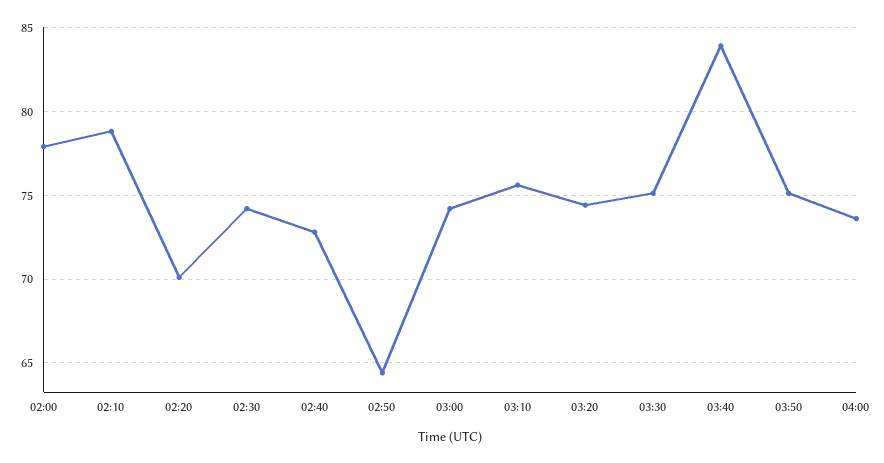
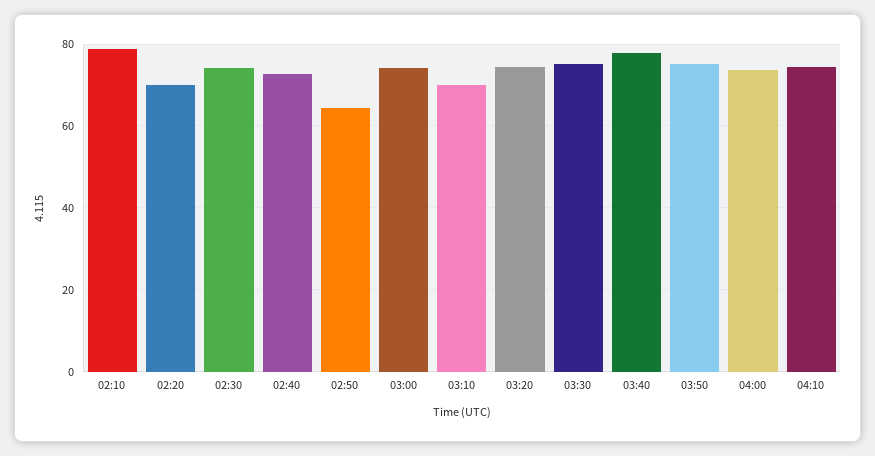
02:00: 78 -> none
03:10: 75.5 -> 70
03:40: 84 -> 78
04:10: none -> 74

